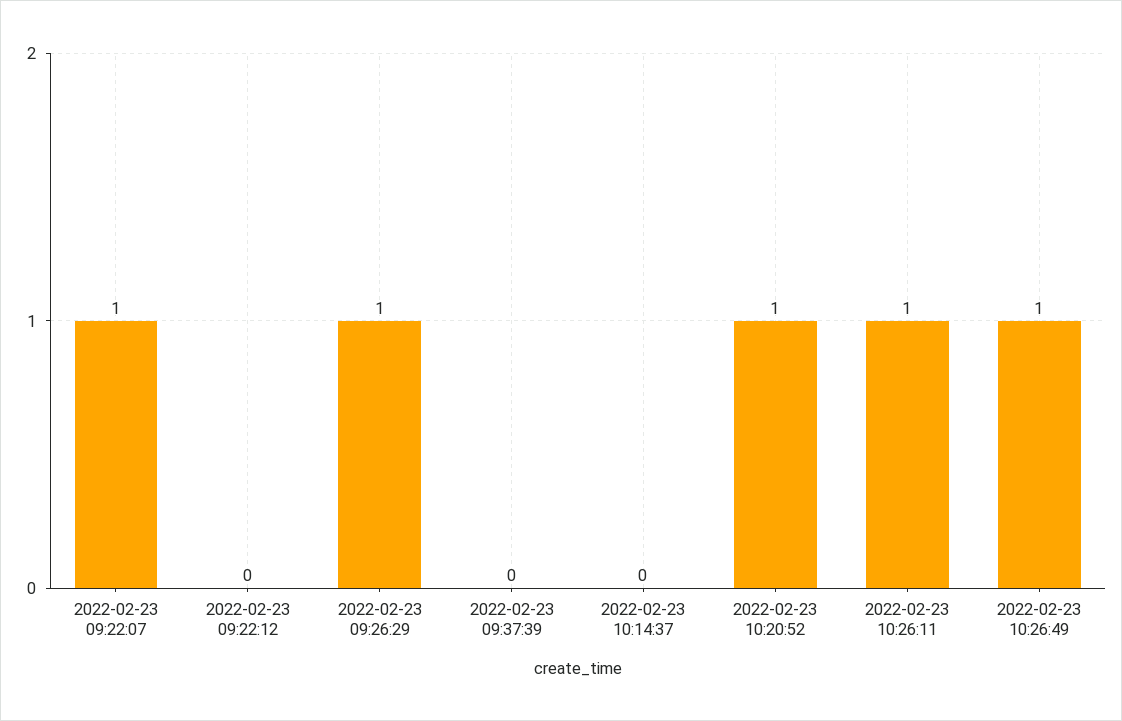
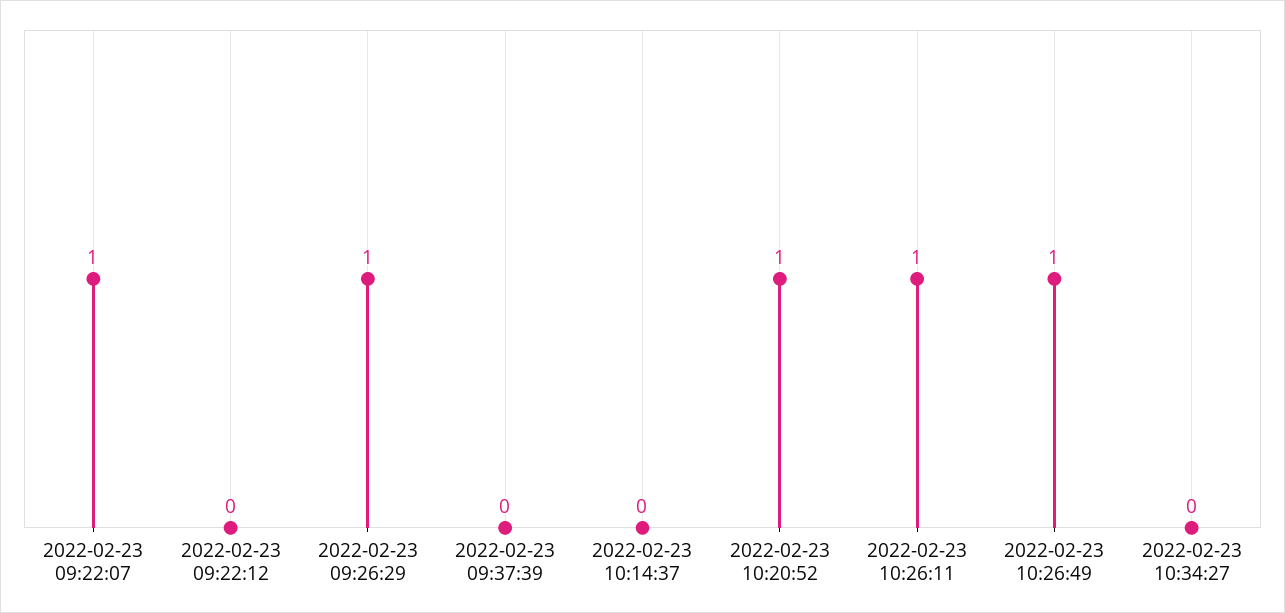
2022-02-23 10:34:27: none -> 0

